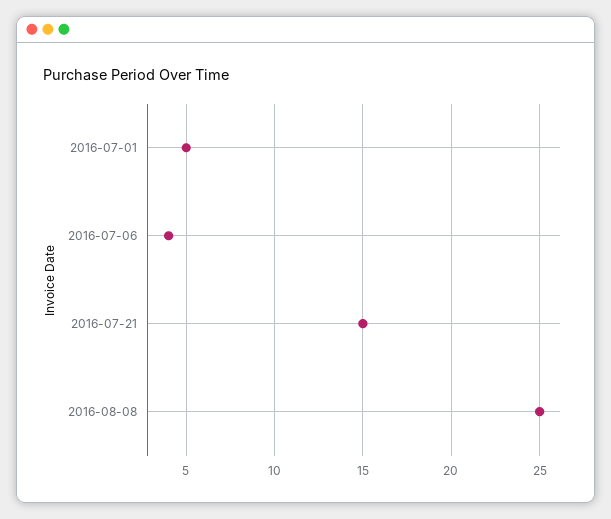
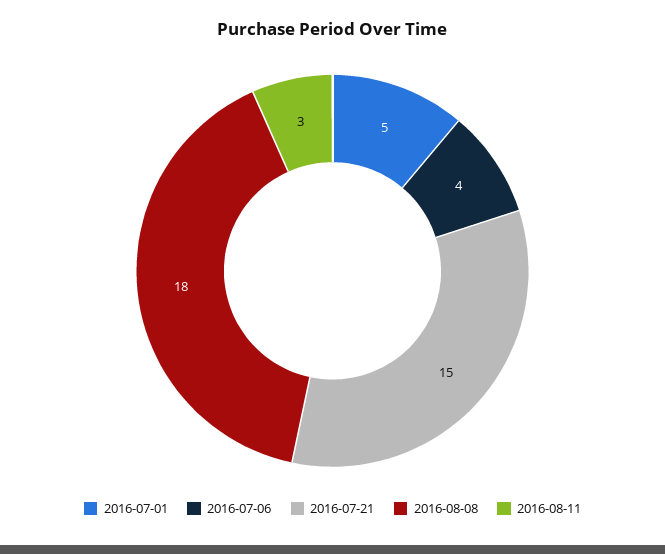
2016-08-08: 25 -> 18
2016-08-11: none -> 3

